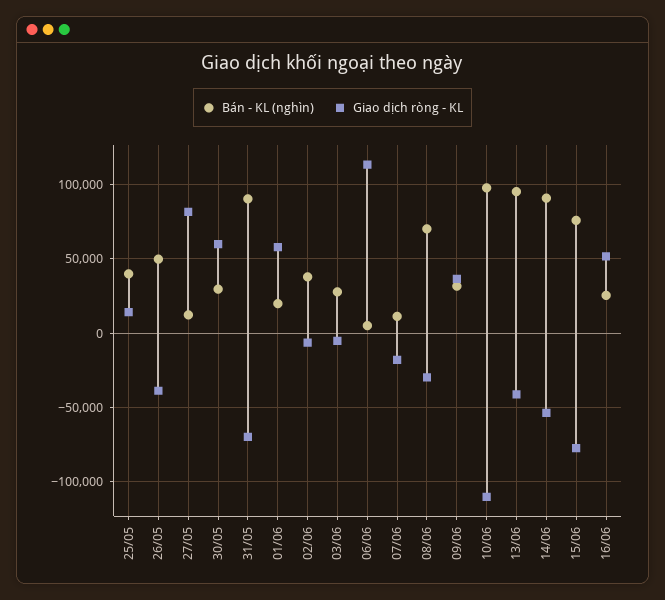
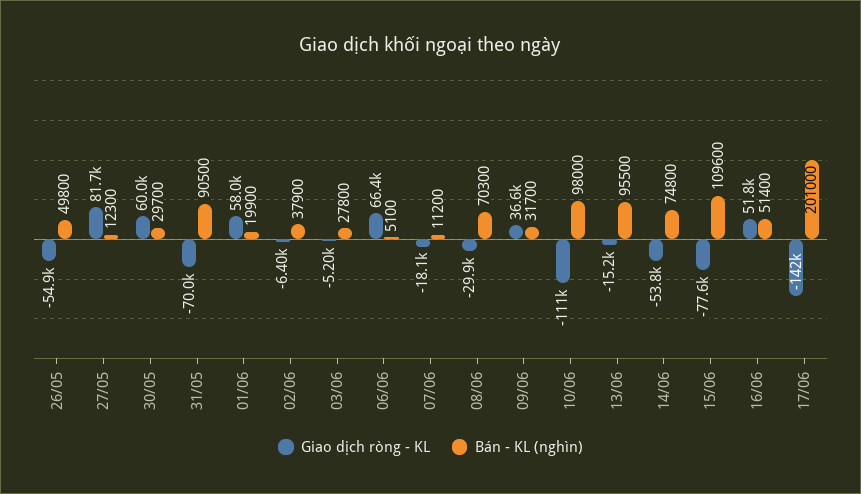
Bán - KL (nghìn), 25/05: 40000 -> none
Giao dịch ròng - KL, 25/05: 15000 -> none
Giao dịch ròng - KL, 26/05: -40000 -> -54900
Giao dịch ròng - KL, 06/06: 115000 -> 66400
Giao dịch ròng - KL, 13/06: -40000 -> -15200
Bán - KL (nghìn), 14/06: 90000 -> 74800
Bán - KL (nghìn), 15/06: 75000 -> 109600
Bán - KL (nghìn), 16/06: 25000 -> 51400
Giao dịch ròng - KL, 17/06: none -> -142000
Bán - KL (nghìn), 17/06: none -> 201000

